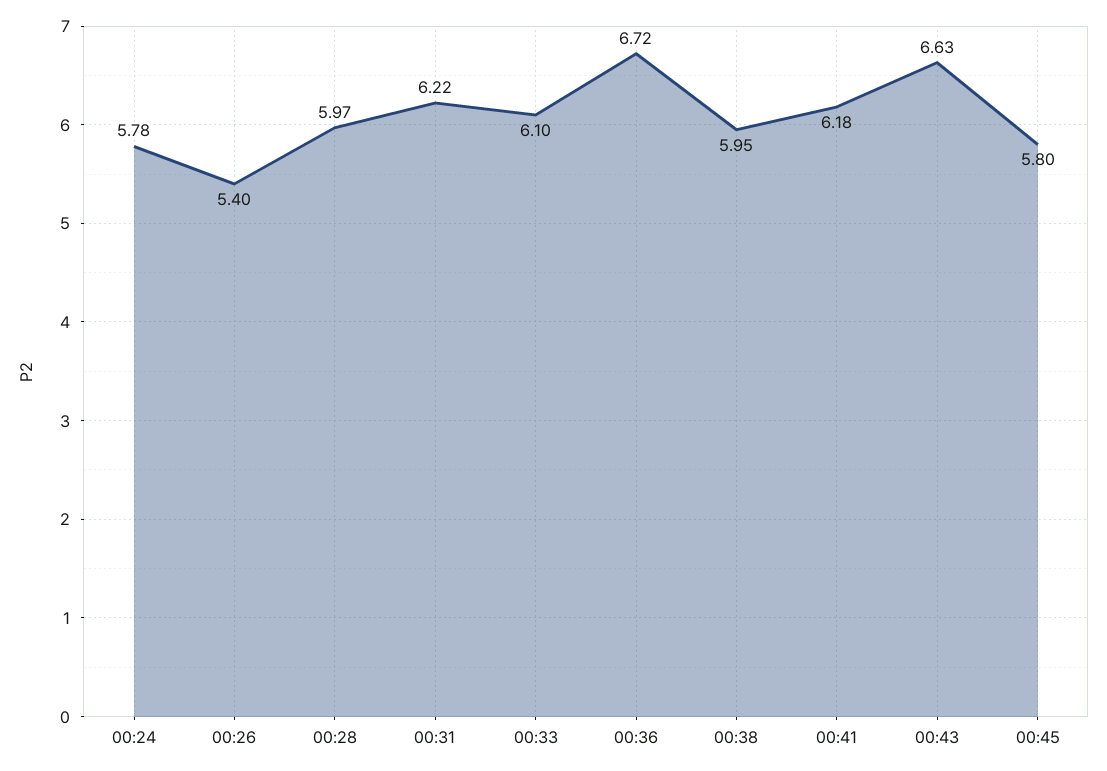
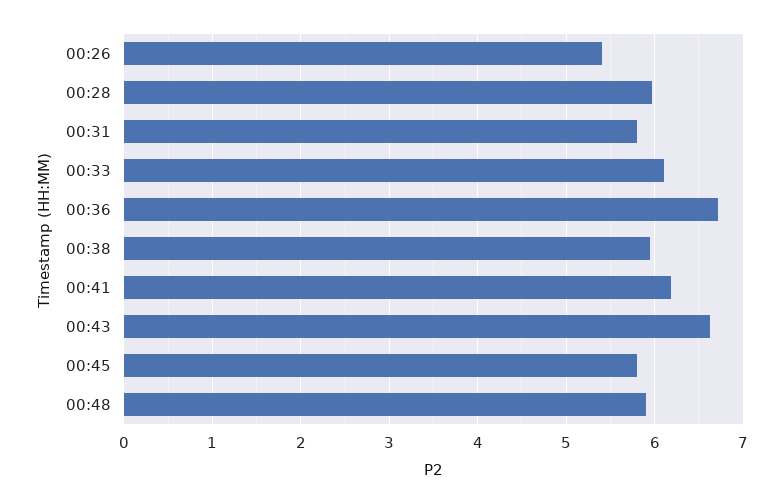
00:24: 5.78 -> none
00:31: 6.22 -> 5.8
00:48: none -> 5.9

